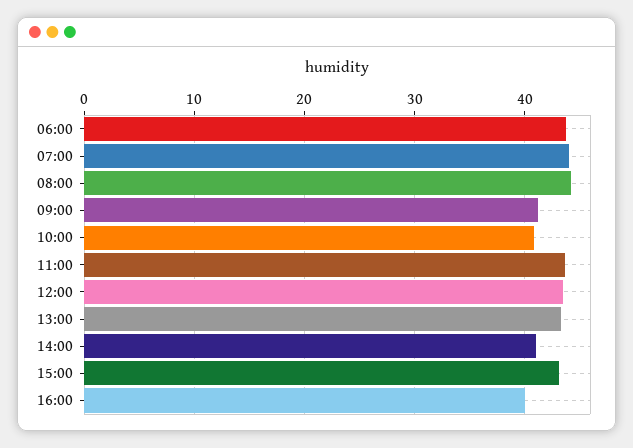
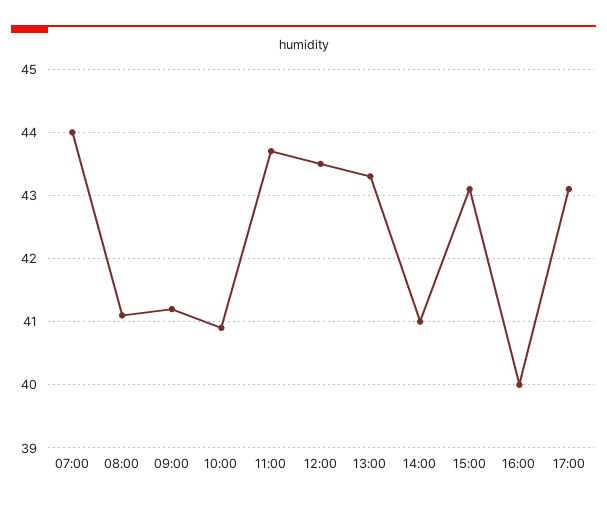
06:00: 44 -> none
08:00: 44 -> 41.1
17:00: none -> 43.1

